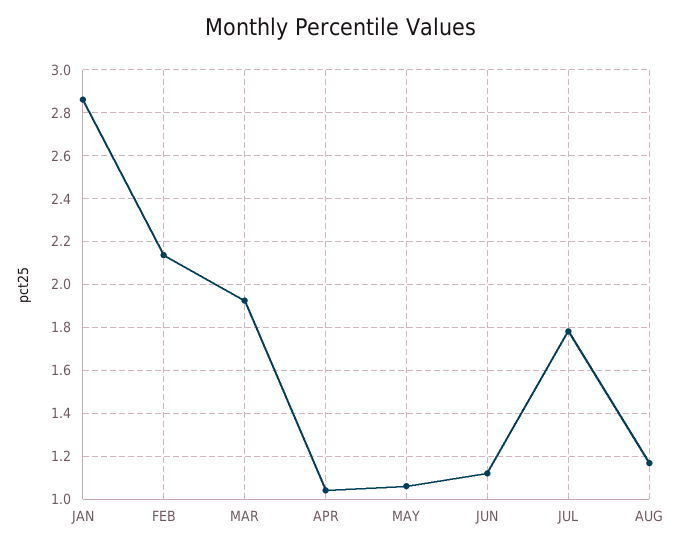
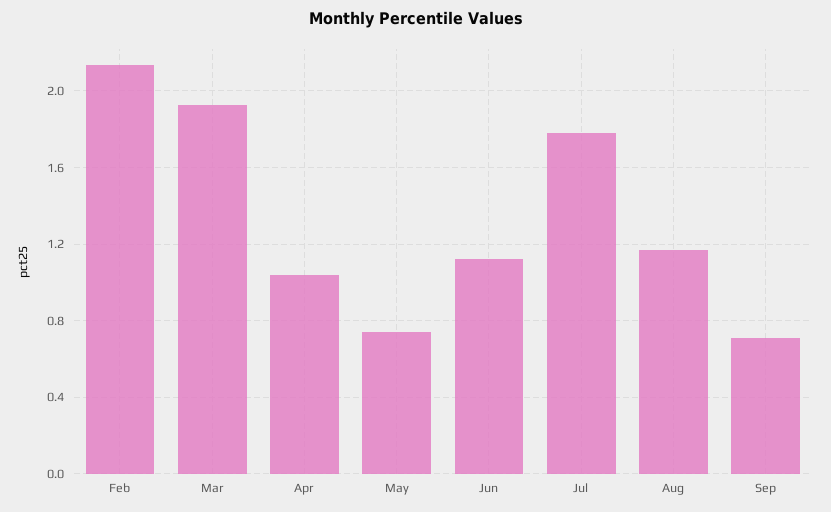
JAN: 2.85 -> none
MAY: 1.05 -> 0.75
Sep: none -> 0.7

